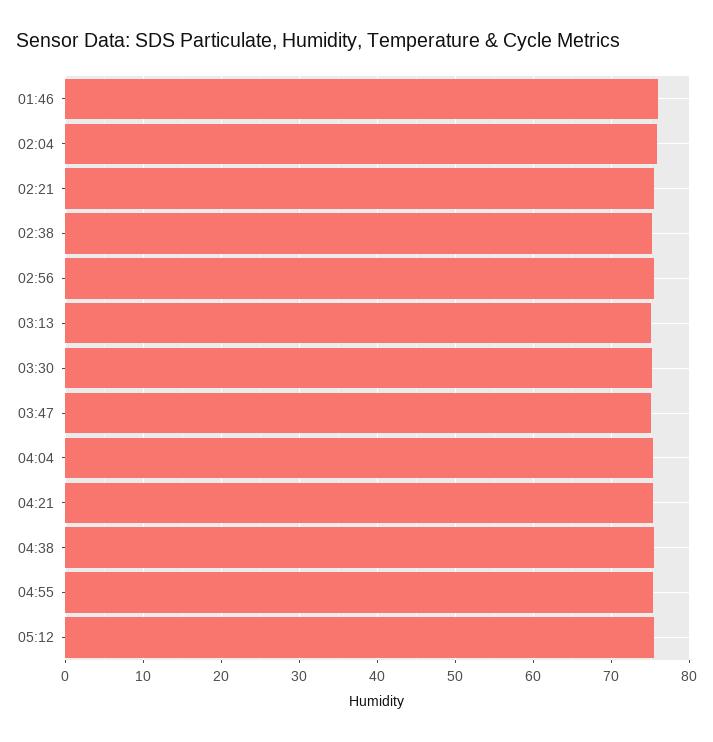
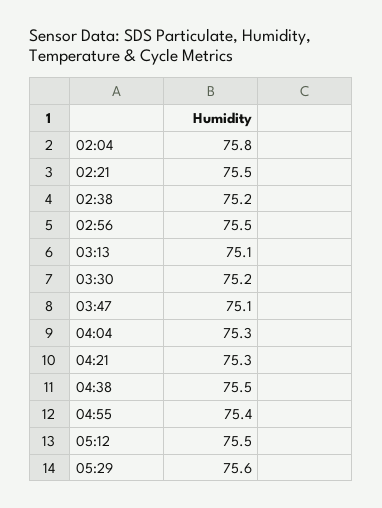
01:46: 76 -> none
05:29: none -> 75.6

